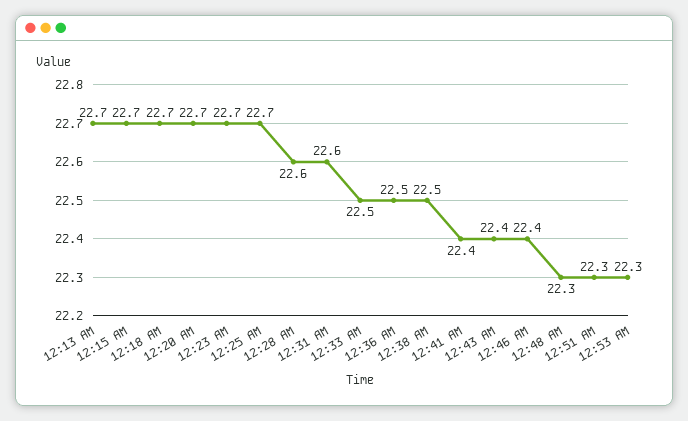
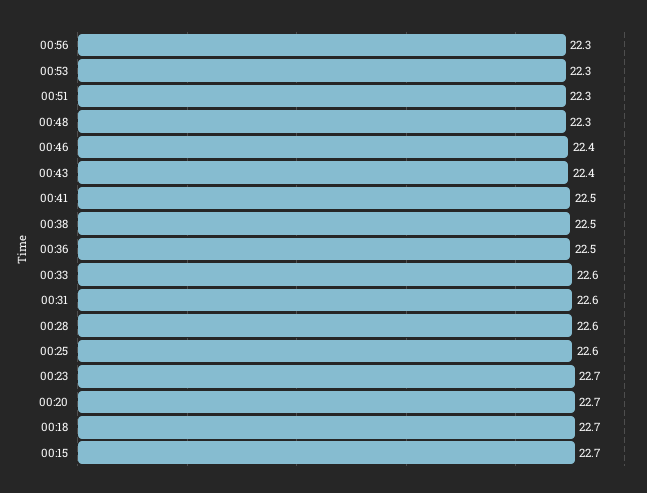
12:13 AM: 22.7 -> none
12:25 AM: 22.7 -> 22.6
12:33 AM: 22.5 -> 22.6
12:41 AM: 22.4 -> 22.5
00:56: none -> 22.3

